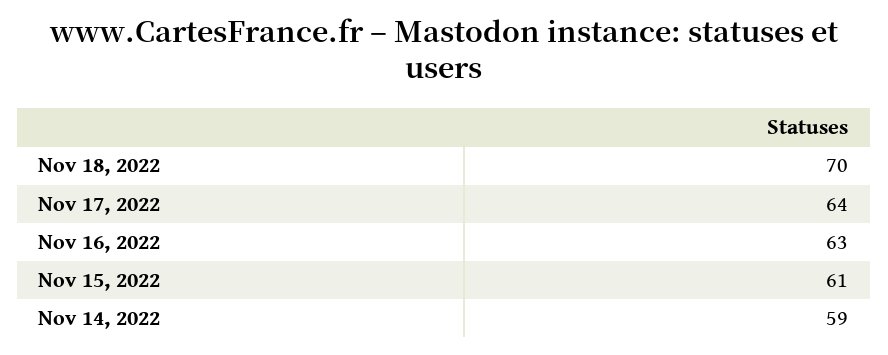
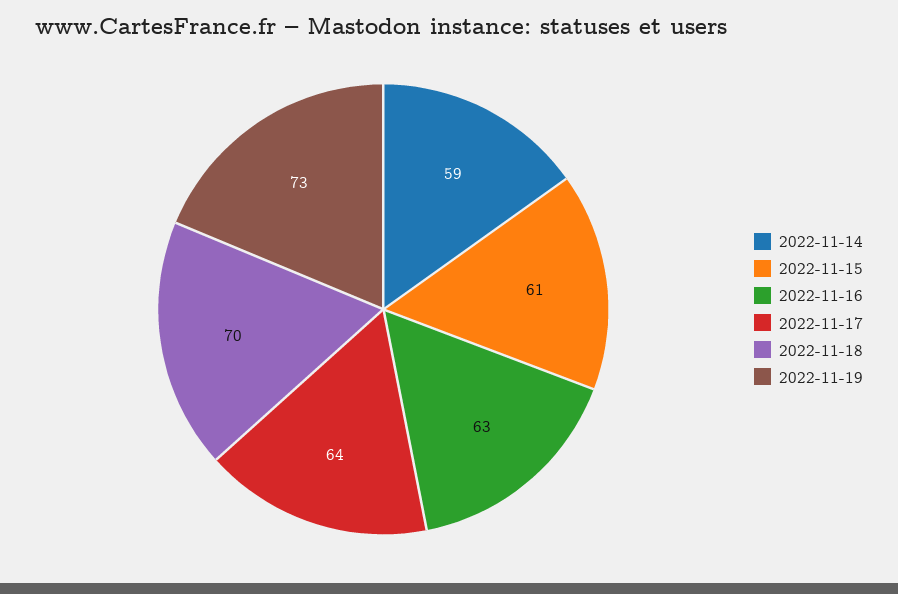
2022-11-19: none -> 73

